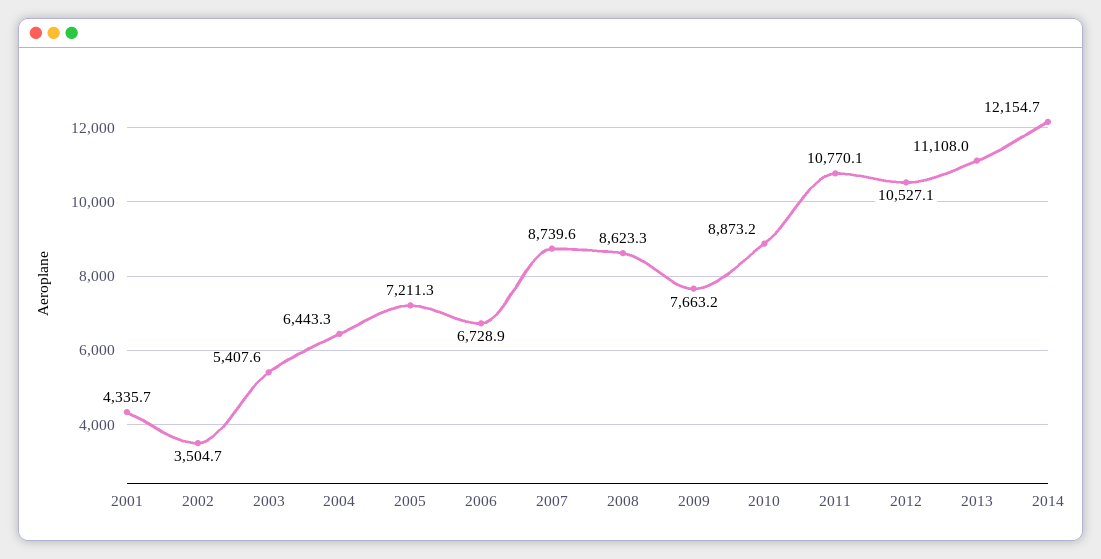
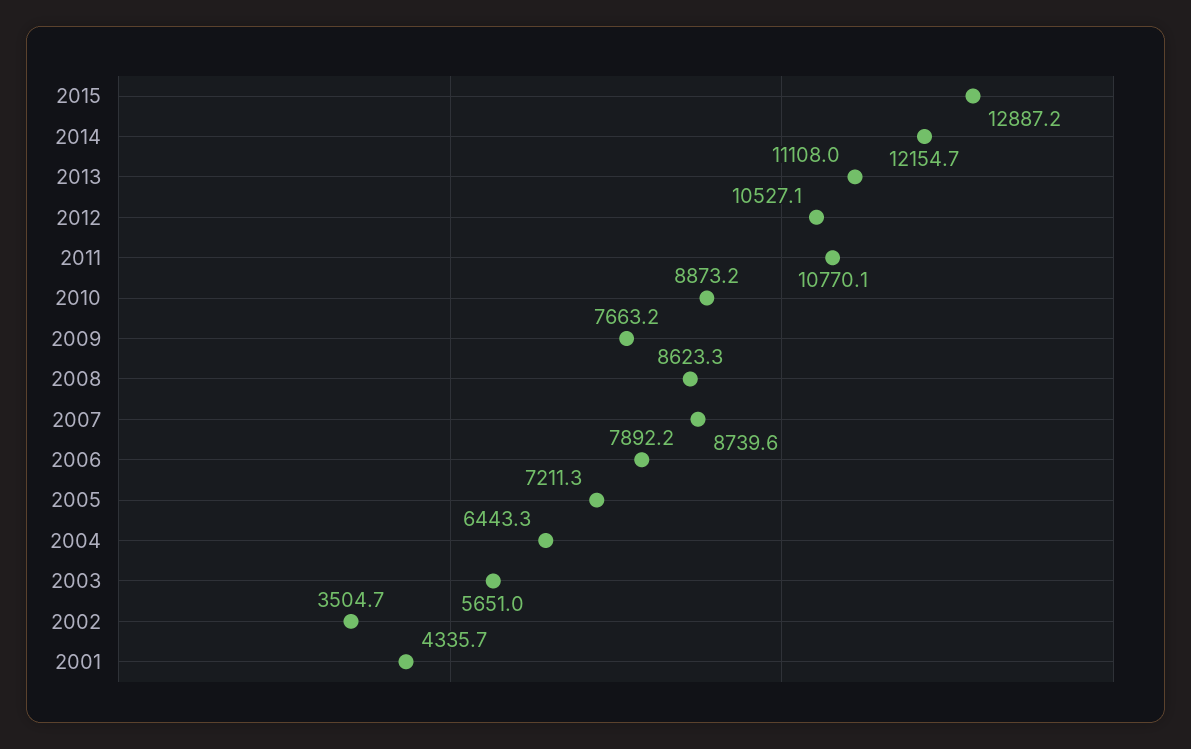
2003: 5407.6 -> 5651
2006: 6728.9 -> 7892.2
2015: none -> 12887.2

